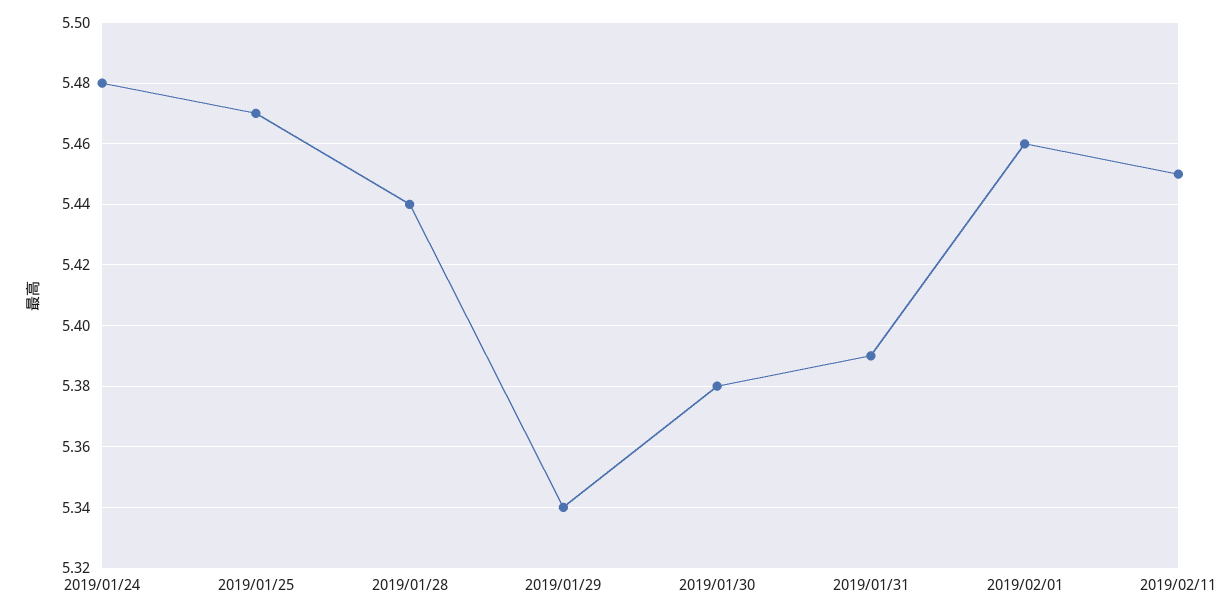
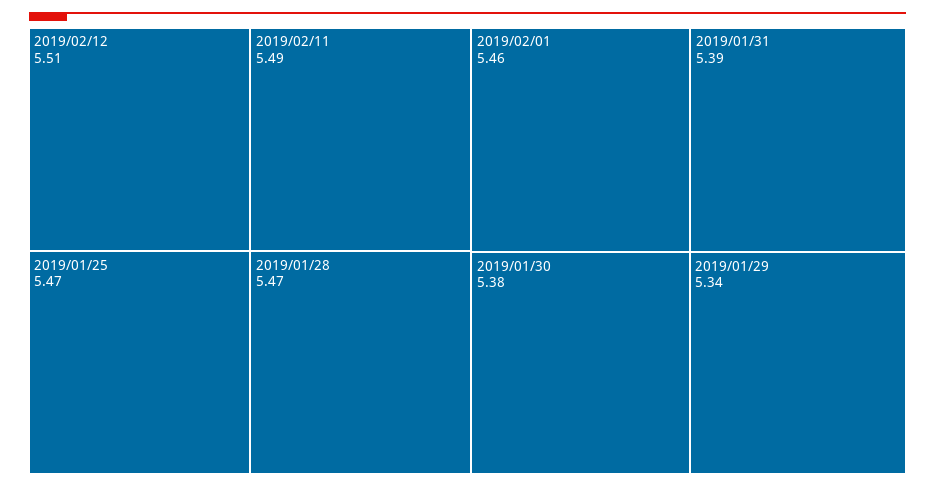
2019/01/24: 5.48 -> none
2019/01/28: 5.44 -> 5.47
2019/02/11: 5.45 -> 5.49
2019/02/12: none -> 5.51

